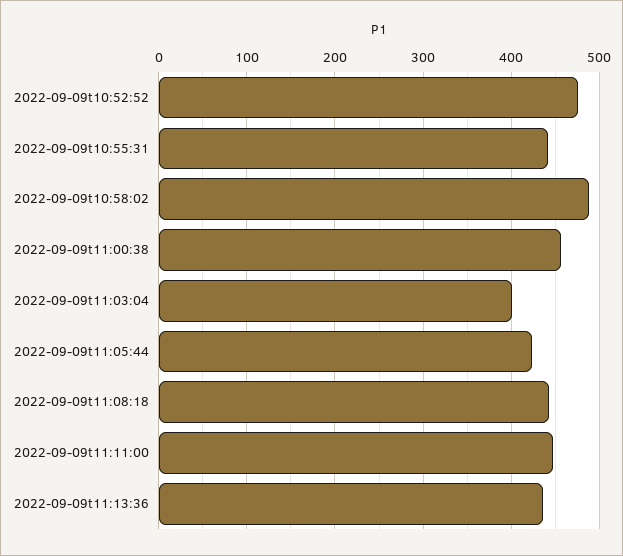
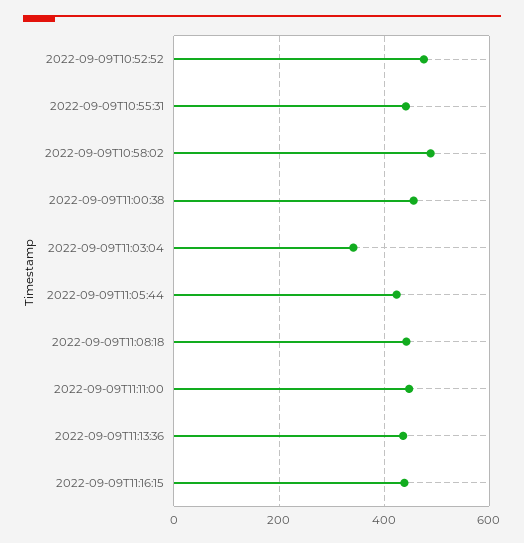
2022-09-09t11:03:04: 400 -> 340
2022-09-09T11:16:15: none -> 440

